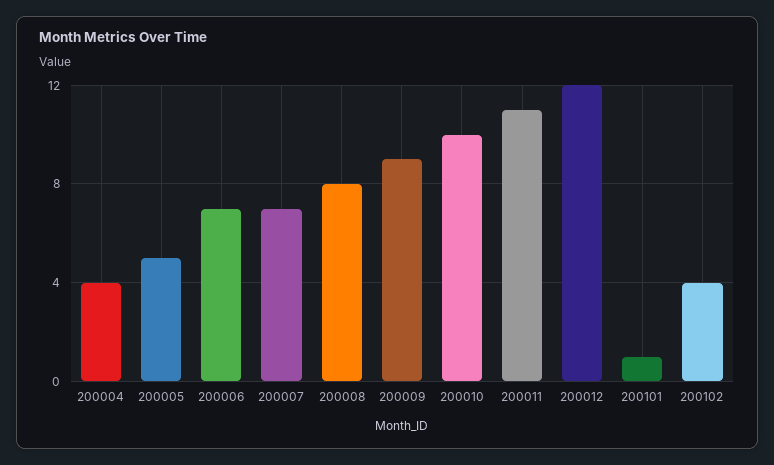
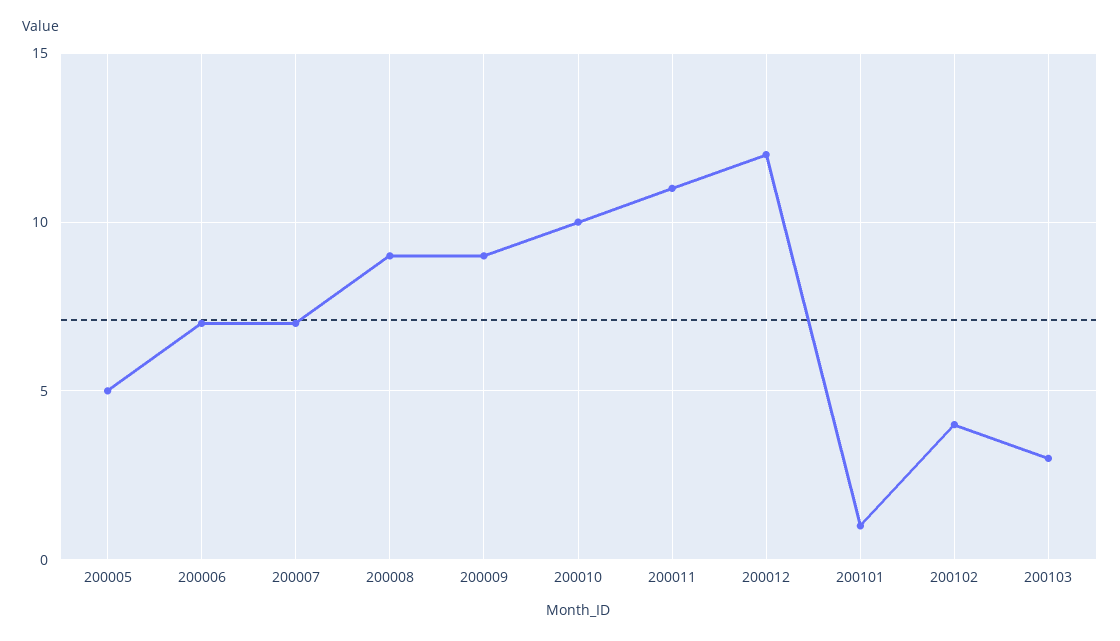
200004: 4 -> none
200008: 8 -> 9
200103: none -> 3

